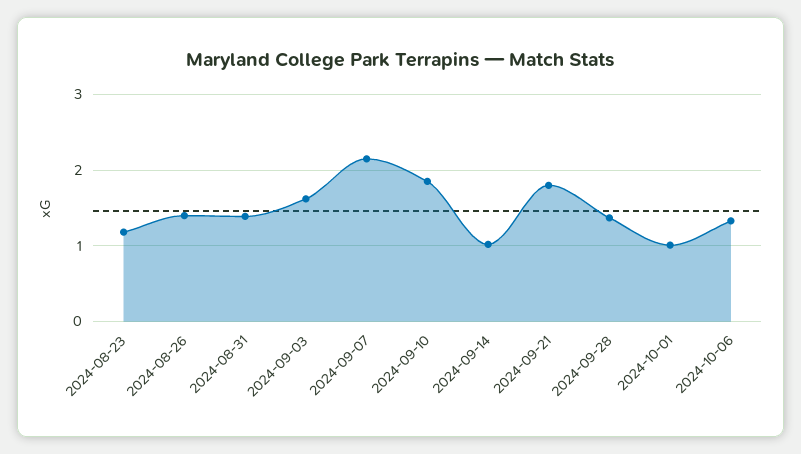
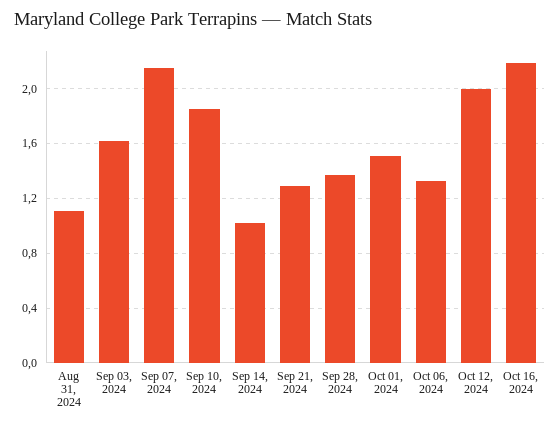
2024-08-23: 1.2 -> none
2024-08-26: 1.4 -> none
2024-08-31: 1.4 -> 1.1
2024-09-21: 1.8 -> 1.3
2024-10-01: 1 -> 1.5
Oct 12, 2024: none -> 2
Oct 16, 2024: none -> 2.2

